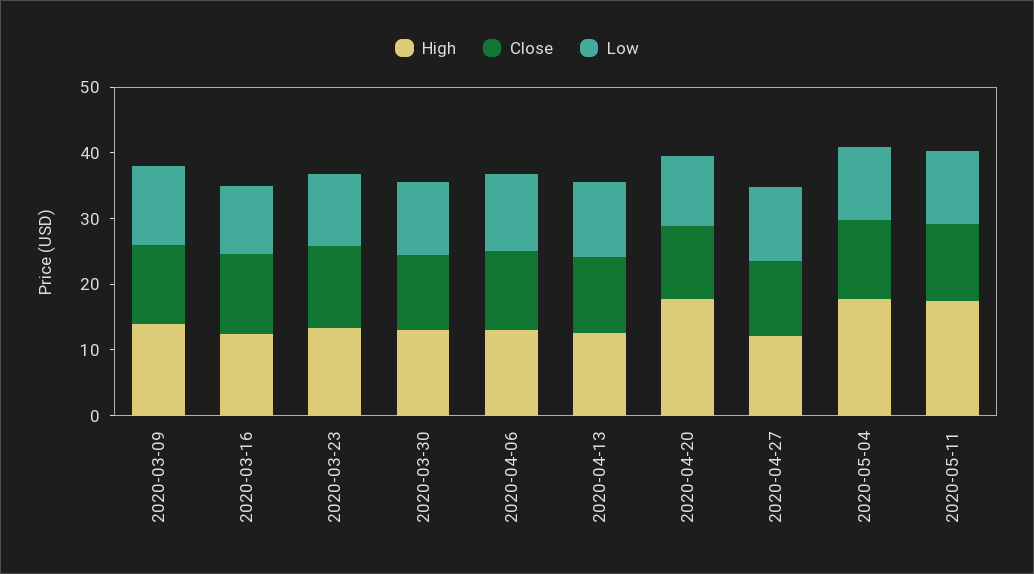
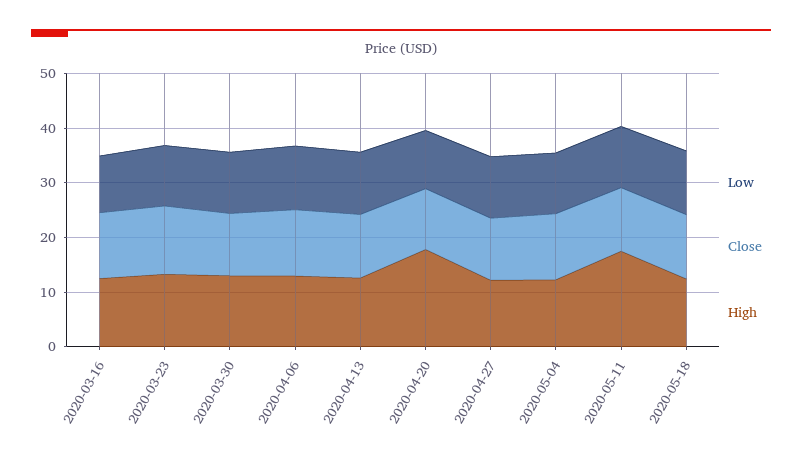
High, 2020-03-09: 14 -> none
Close, 2020-03-09: 12 -> none
Low, 2020-03-09: 12 -> none
High, 2020-05-04: 18 -> 12
Low, 2020-05-18: none -> 12
Close, 2020-05-18: none -> 12
High, 2020-05-18: none -> 12

